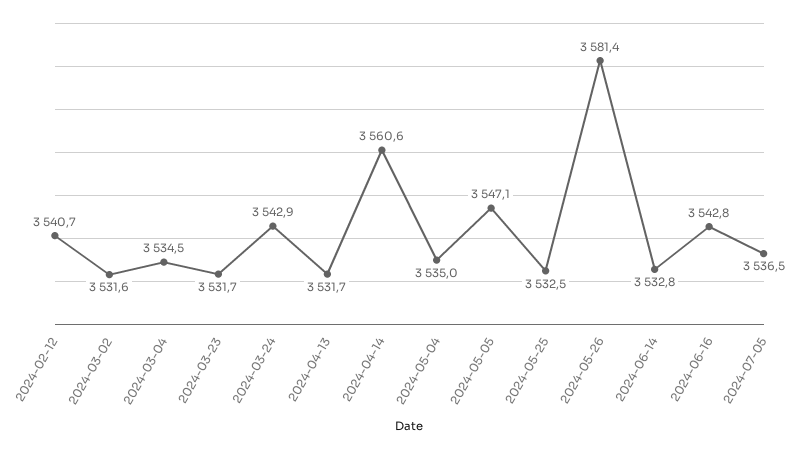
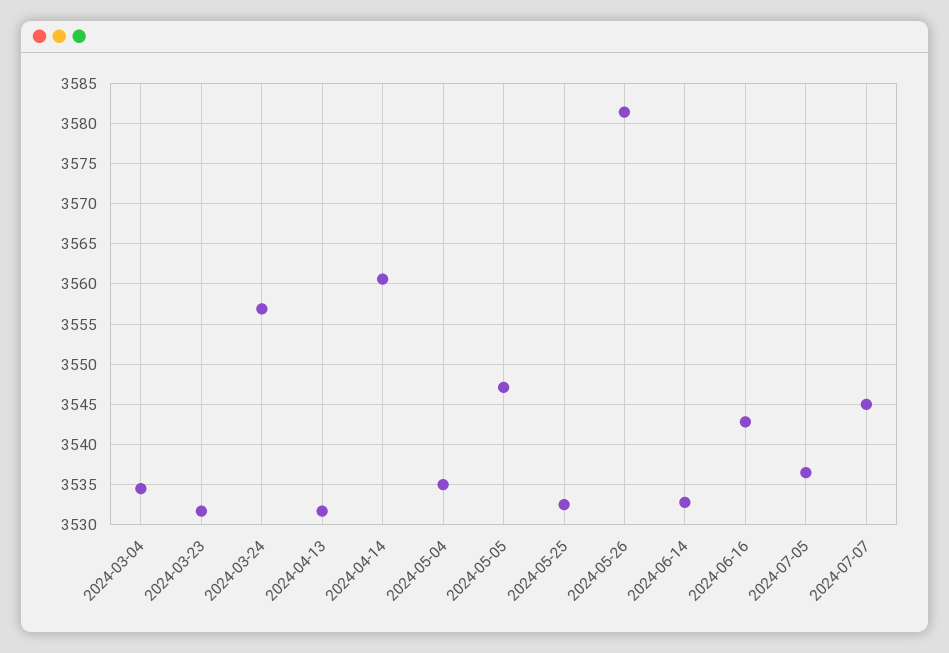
2024-02-12: 3540.7 -> none
2024-03-02: 3531.6 -> none
2024-03-24: 3542.9 -> 3557
2024-07-07: none -> 3545

